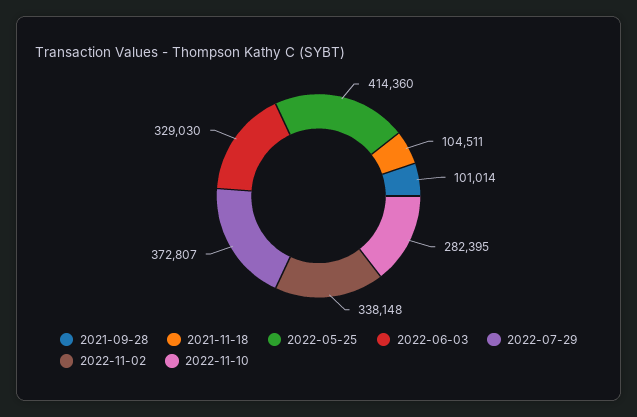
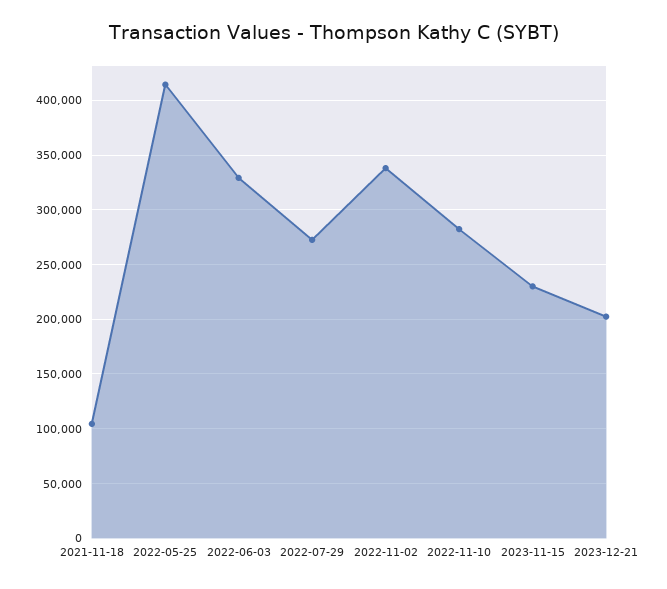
2021-09-28: 101014 -> none
2022-07-29: 372807 -> 270000
2023-11-15: none -> 230000
2023-12-21: none -> 200000

